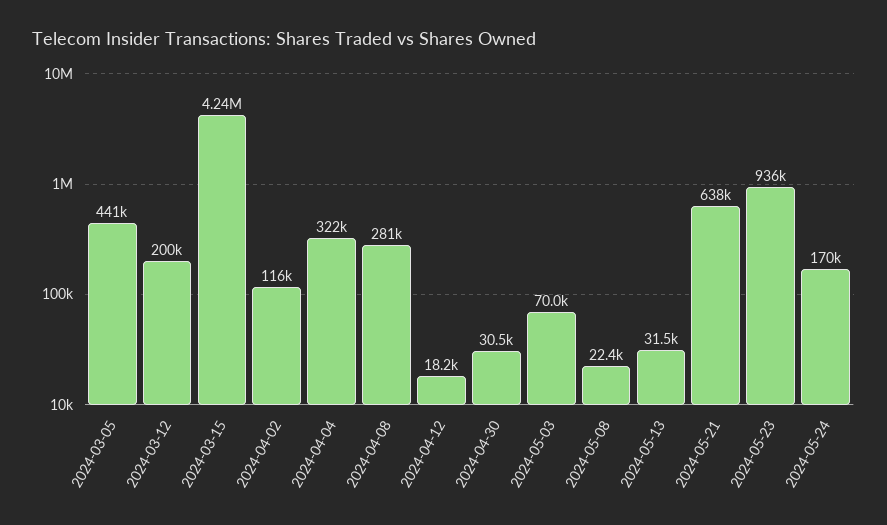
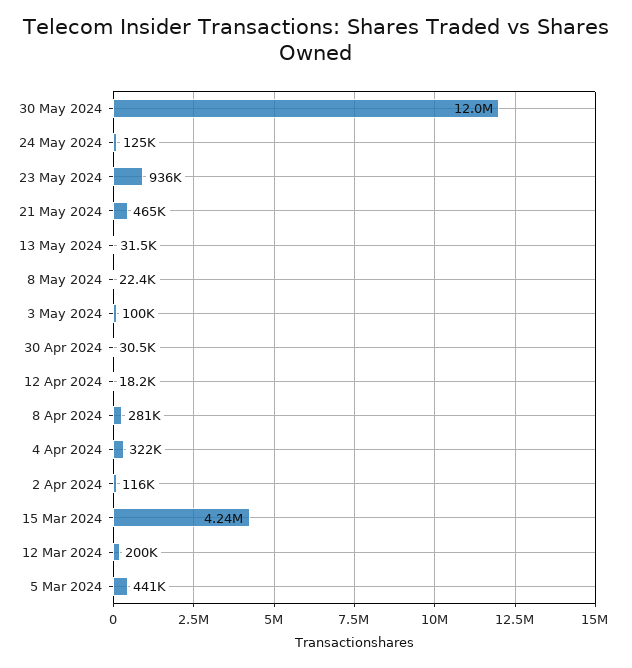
2024-05-03: 70000 -> 100000
2024-05-21: 638000 -> 465000
2024-05-24: 170000 -> 125000
30 May 2024: none -> 12000000

